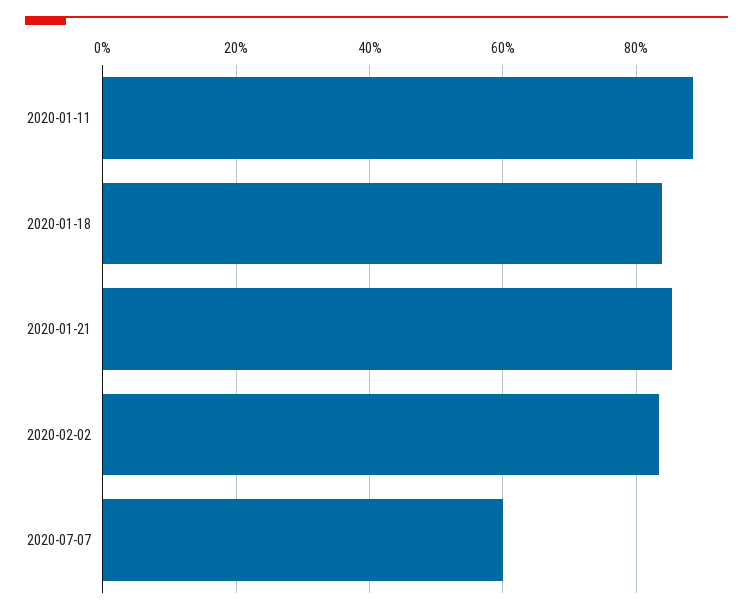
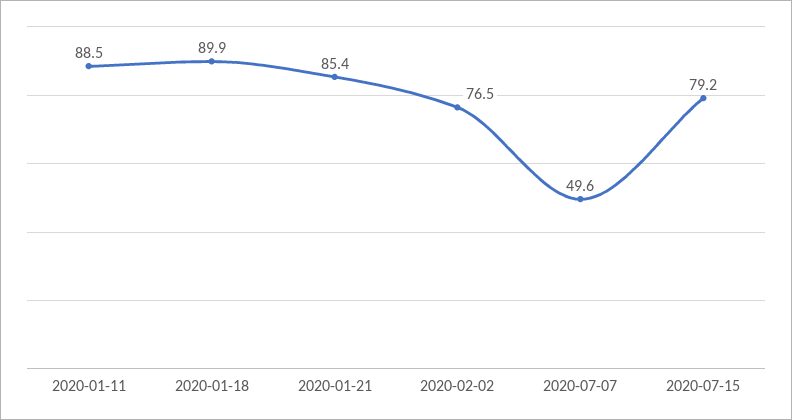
2020-01-18: 84 -> 89.9
2020-02-02: 84 -> 76.5
2020-07-07: 60 -> 49.6
2020-07-15: none -> 79.2

